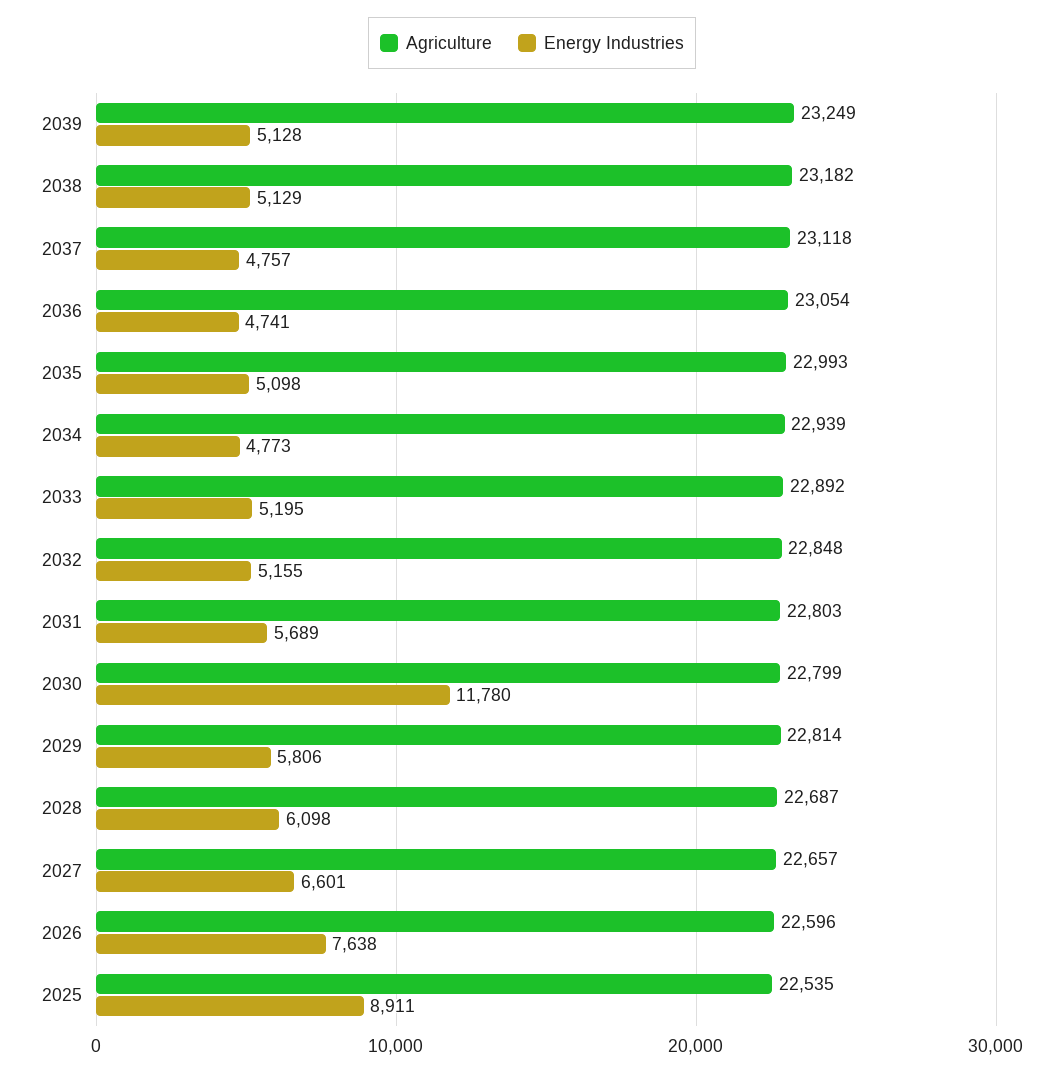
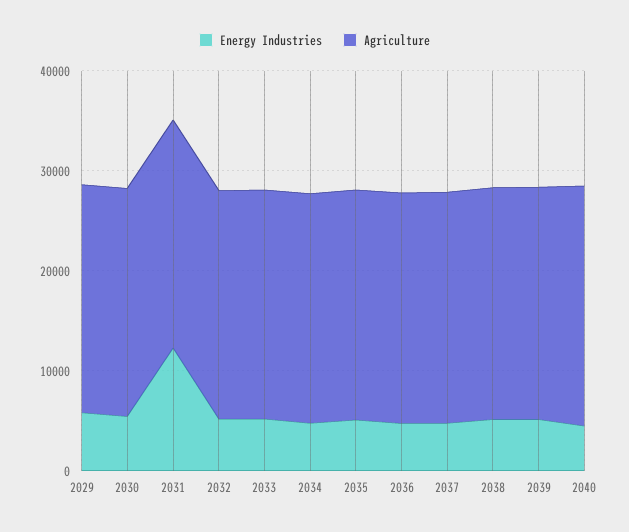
Energy Industries, 2031: 5689 -> 12000
Energy Industries, 2030: 11780 -> 6000
Agriculture, 2028: 22687 -> none
Energy Industries, 2028: 6098 -> none
Agriculture, 2027: 22657 -> none
Energy Industries, 2027: 6601 -> none
Agriculture, 2026: 22596 -> none
Energy Industries, 2026: 7638 -> none
Agriculture, 2025: 22535 -> none
Energy Industries, 2025: 8911 -> none
Energy Industries, 2040: none -> 4000
Agriculture, 2040: none -> 24000

